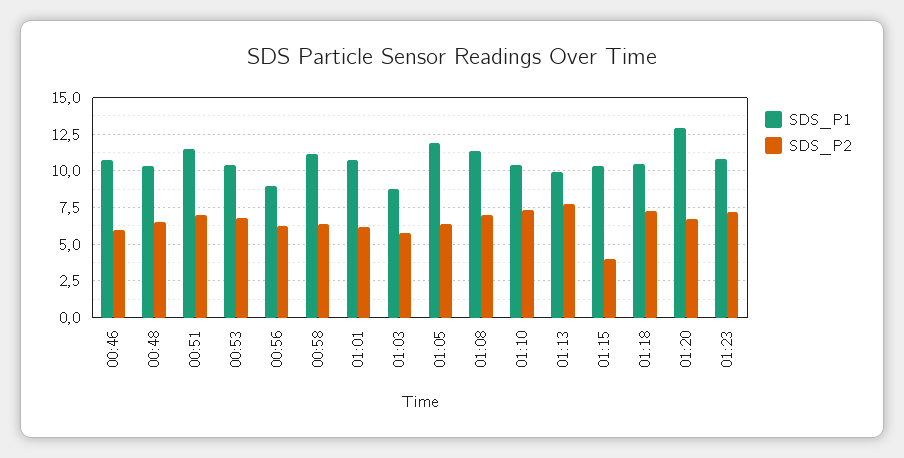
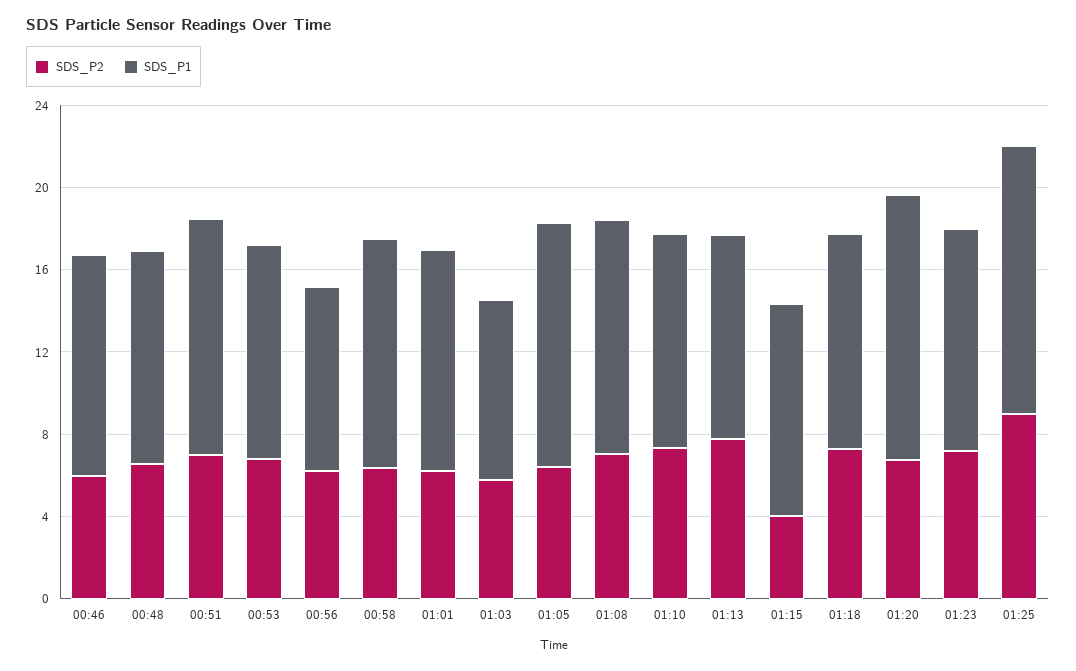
SDS_P2, 01:25: none -> 9
SDS_P1, 01:25: none -> 13

